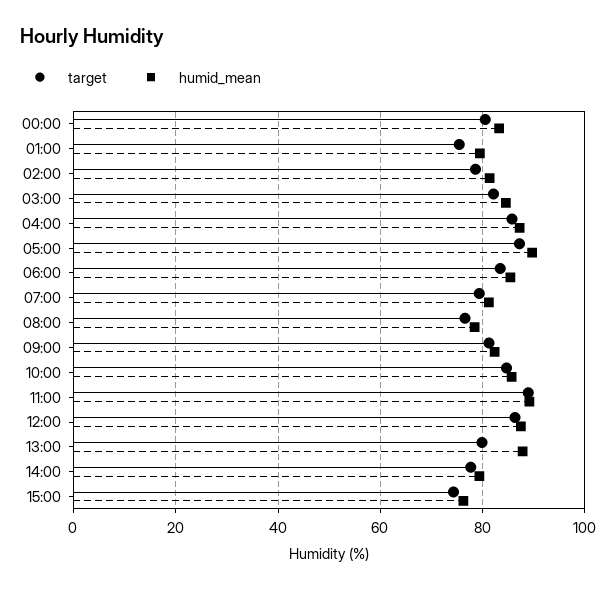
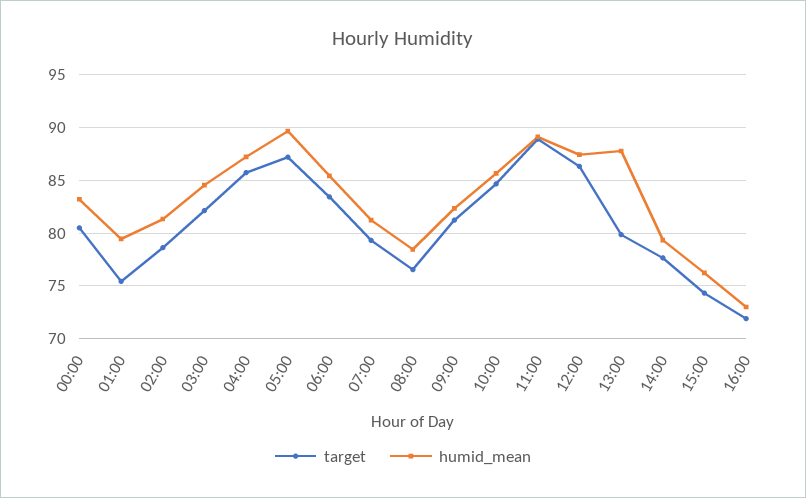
target, 16:00: none -> 72
humid_mean, 16:00: none -> 73

